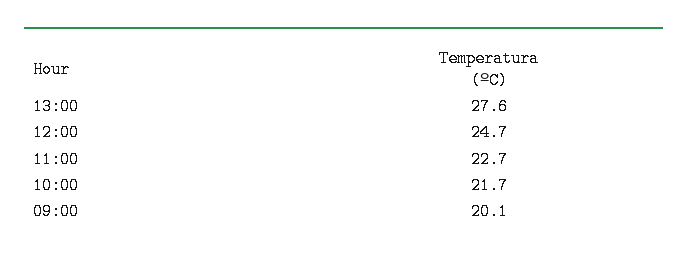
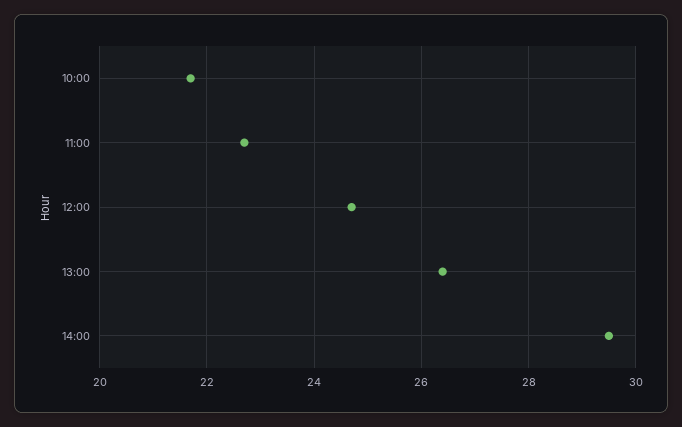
13:00: 27.6 -> 26.5
09:00: 20.1 -> none
14:00: none -> 29.5

